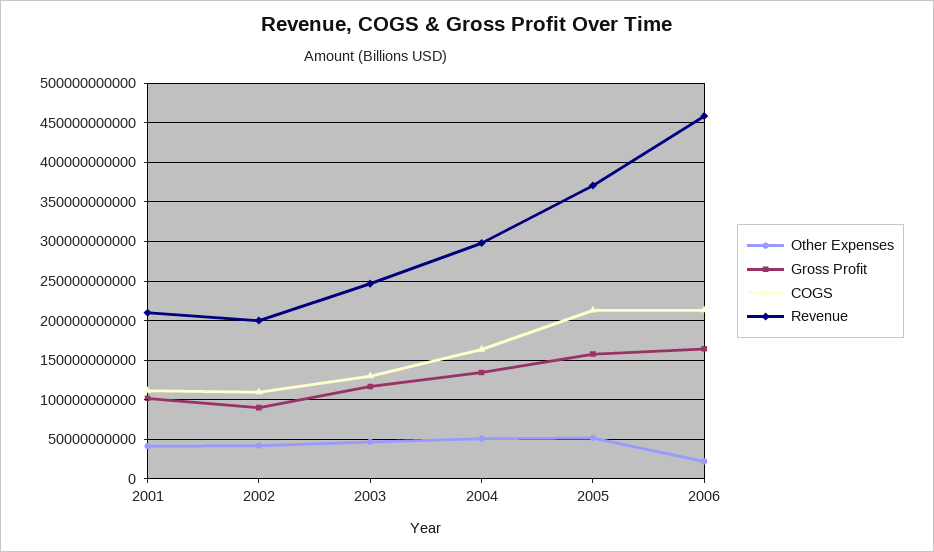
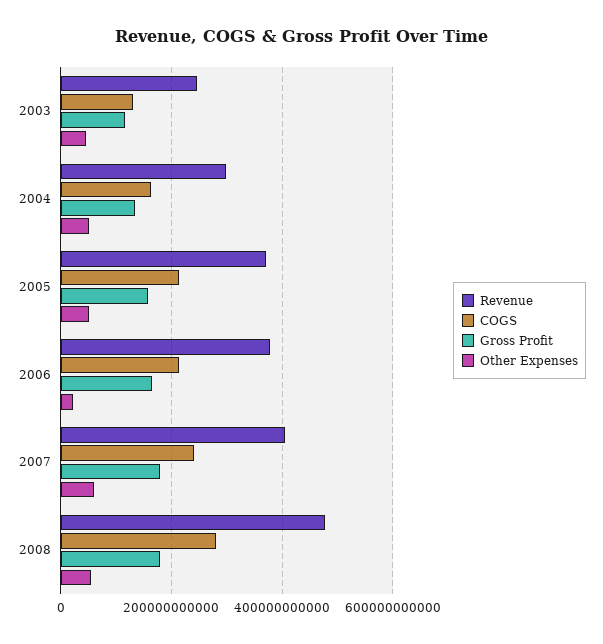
Other Expenses, 2001: 40000000000 -> none
Gross Profit, 2001: 100000000000 -> none
COGS, 2001: 110000000000 -> none
Revenue, 2001: 210000000000 -> none
Other Expenses, 2002: 40000000000 -> none
Gross Profit, 2002: 90000000000 -> none
COGS, 2002: 110000000000 -> none
Revenue, 2002: 200000000000 -> none
Revenue, 2006: 460000000000 -> 380000000000
Revenue, 2007: none -> 400000000000
COGS, 2007: none -> 240000000000
Gross Profit, 2007: none -> 180000000000
Other Expenses, 2007: none -> 60000000000
Revenue, 2008: none -> 480000000000
COGS, 2008: none -> 280000000000
Gross Profit, 2008: none -> 180000000000
Other Expenses, 2008: none -> 60000000000

